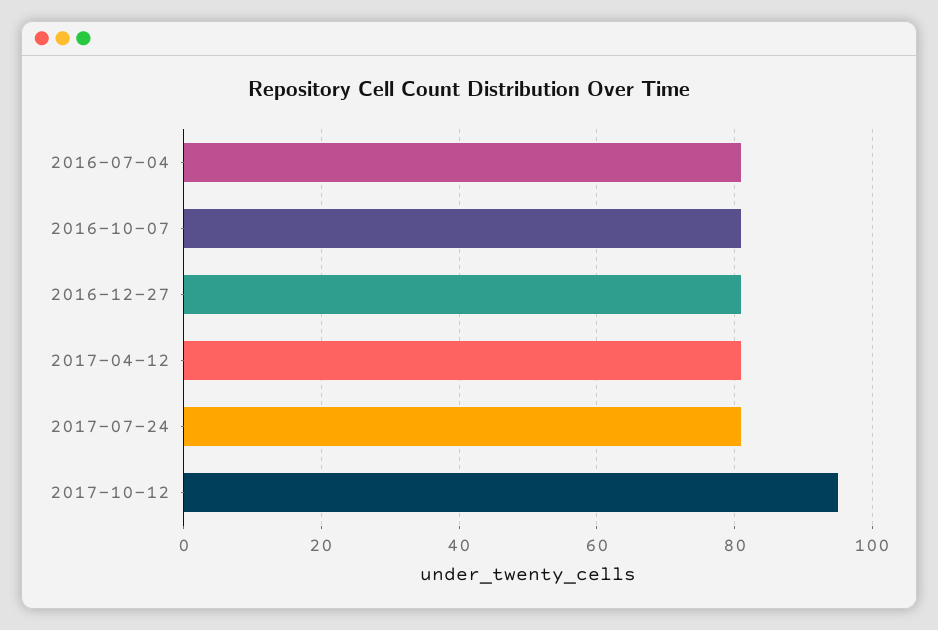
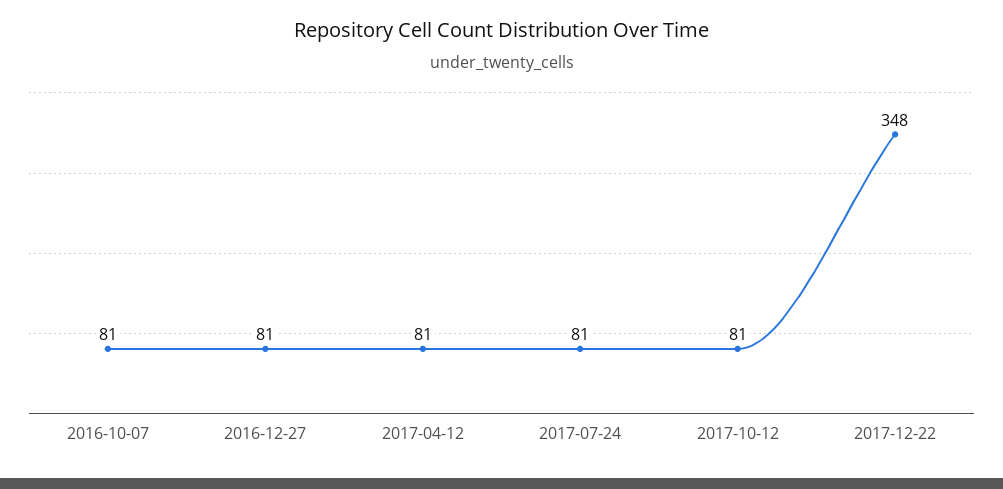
2016-07-04: 80 -> none
2017-10-12: 95 -> 81
2017-12-22: none -> 348

